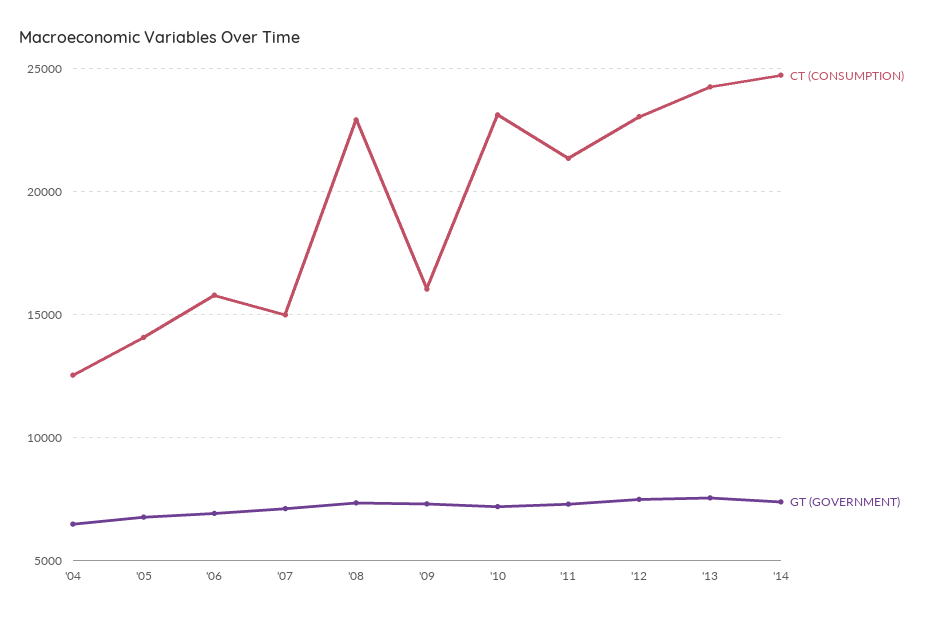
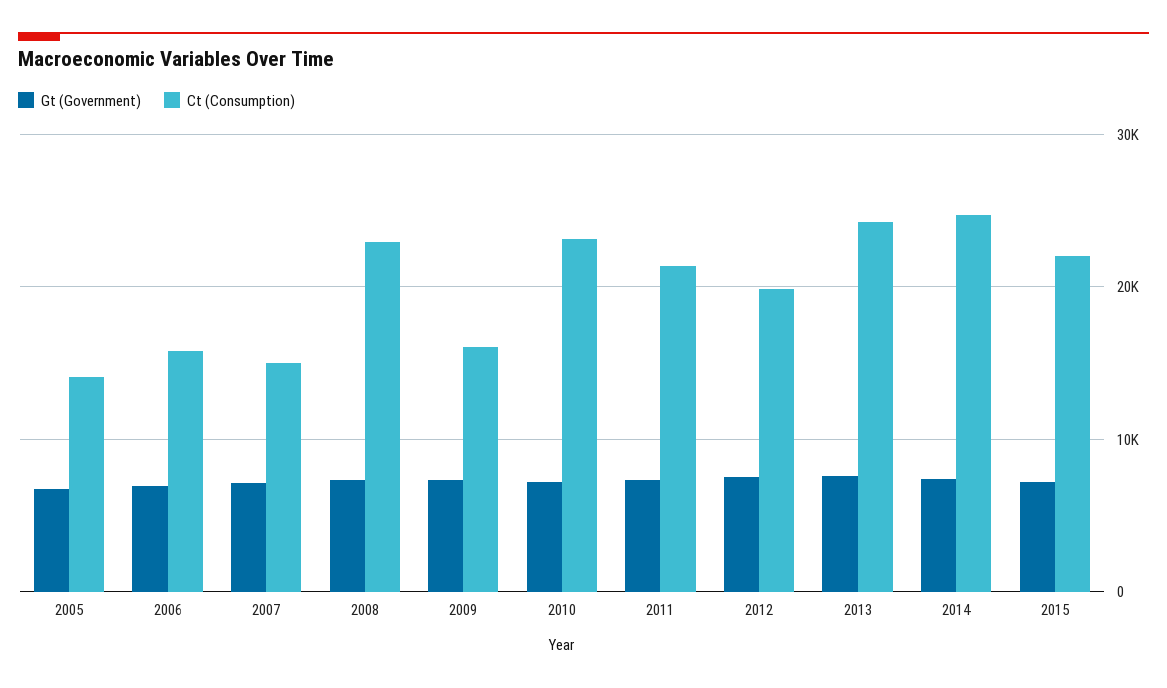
CT (CONSUMPTION), '04: 12500 -> none
GT (GOVERNMENT), '04: 6500 -> none
CT (CONSUMPTION), '12: 23000 -> 20000
GT (GOVERNMENT), 2015: none -> 7000
CT (CONSUMPTION), 2015: none -> 22000

